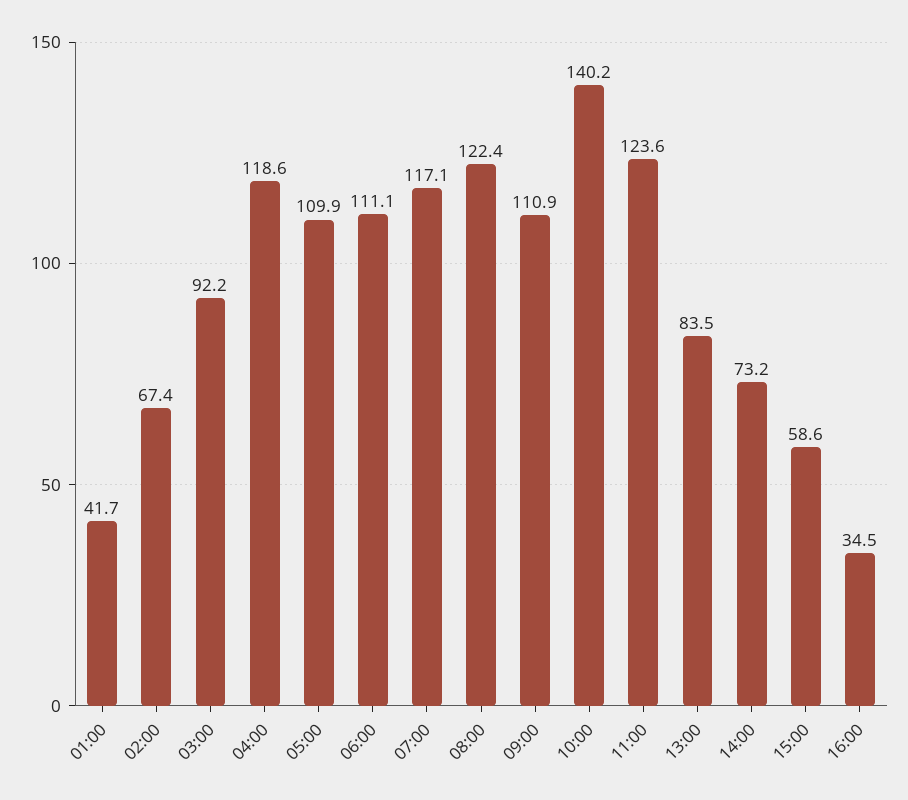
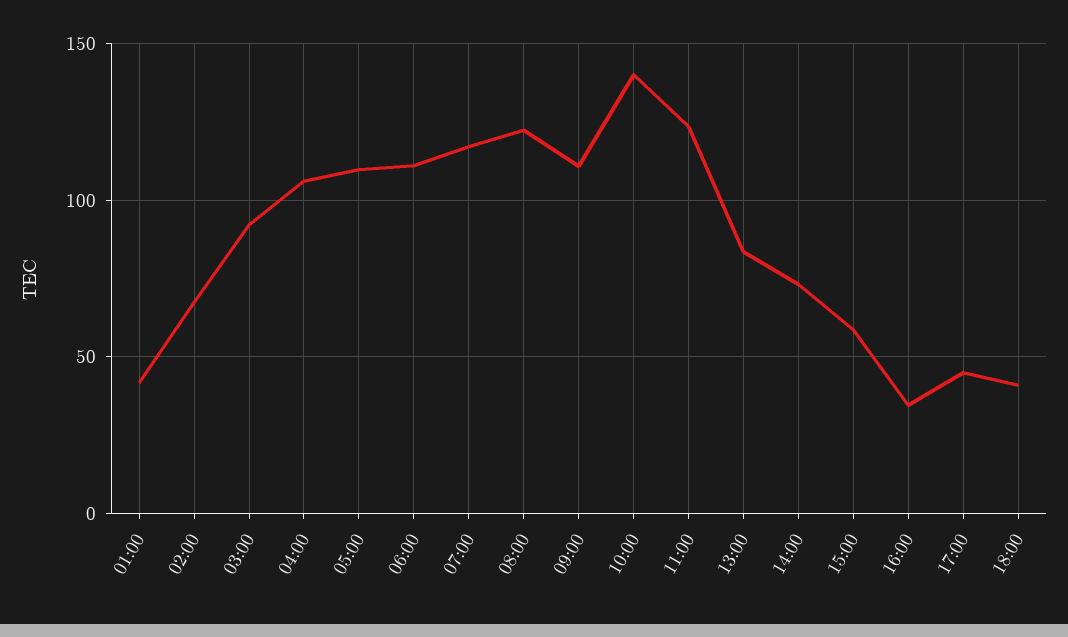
04:00: 118.6 -> 105
17:00: none -> 45
18:00: none -> 40

